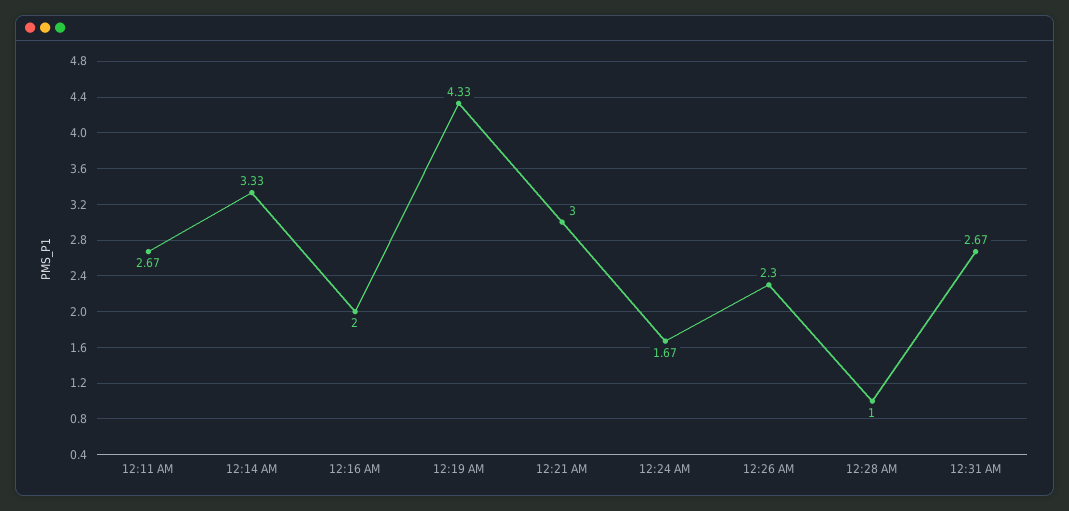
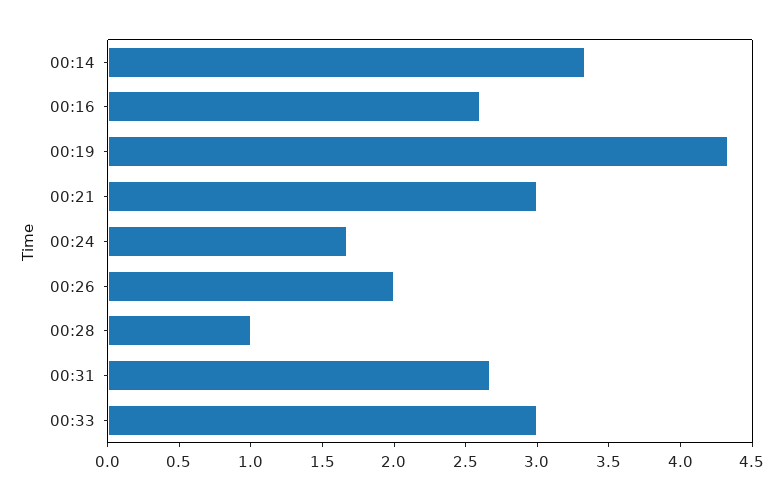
12:11 AM: 2.67 -> none
12:16 AM: 2 -> 2.6
12:26 AM: 2.3 -> 2
00:33: none -> 3

